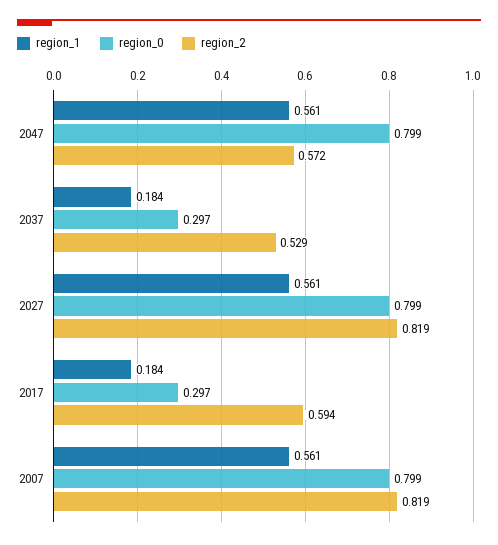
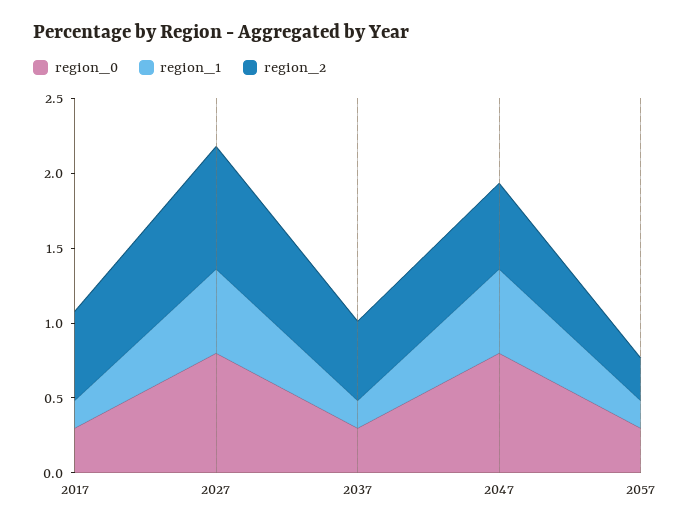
region_1, 2007: 0.561 -> none
region_0, 2007: 0.799 -> none
region_2, 2007: 0.819 -> none
region_0, 2057: none -> 0.3
region_1, 2057: none -> 0.2
region_2, 2057: none -> 0.3

